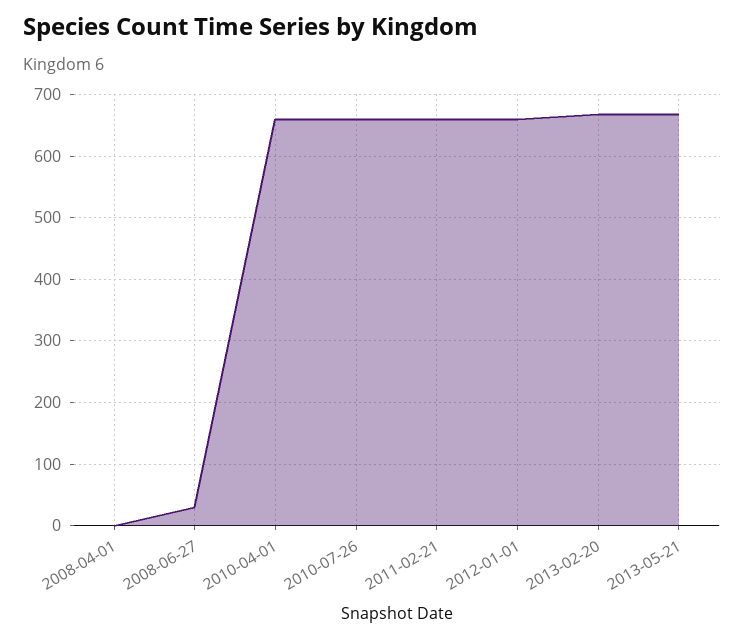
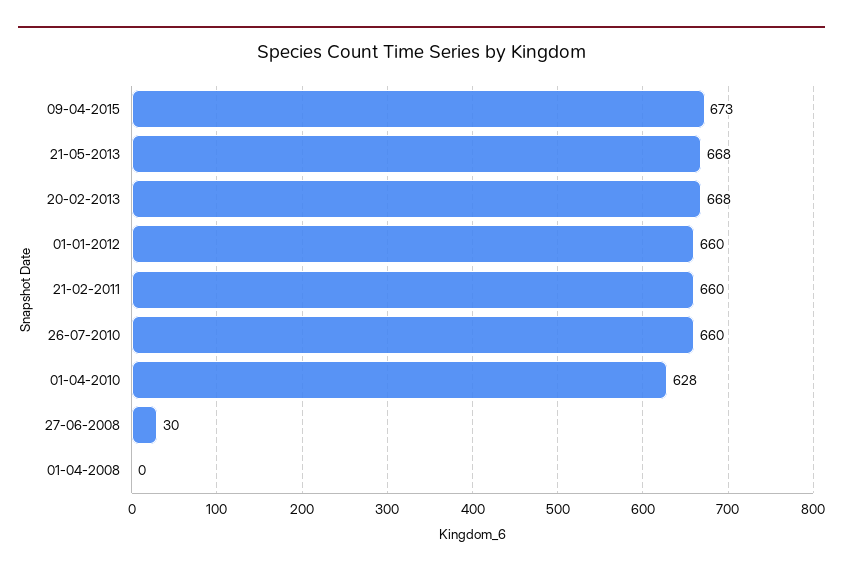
2010-04-01: 660 -> 628
09-04-2015: none -> 673

